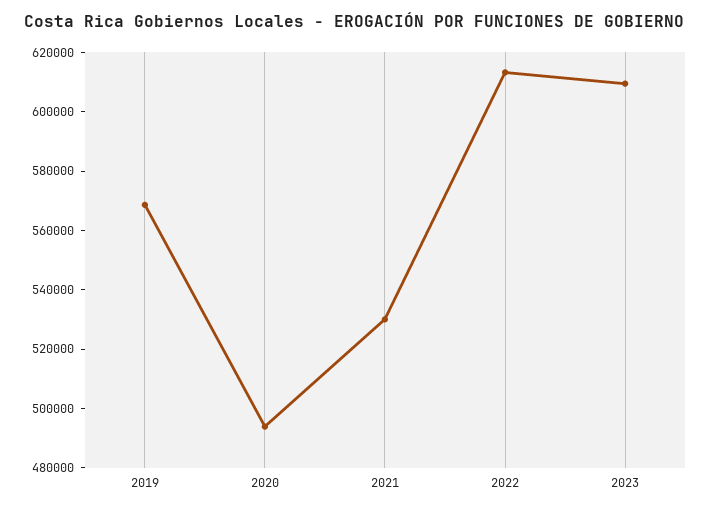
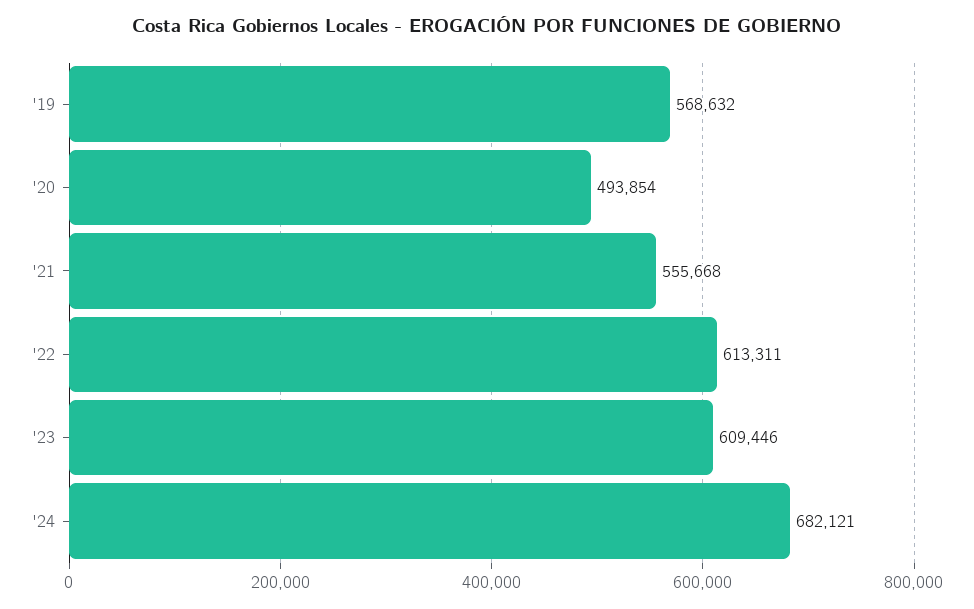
2021: 530000 -> 555668
'24: none -> 682121

